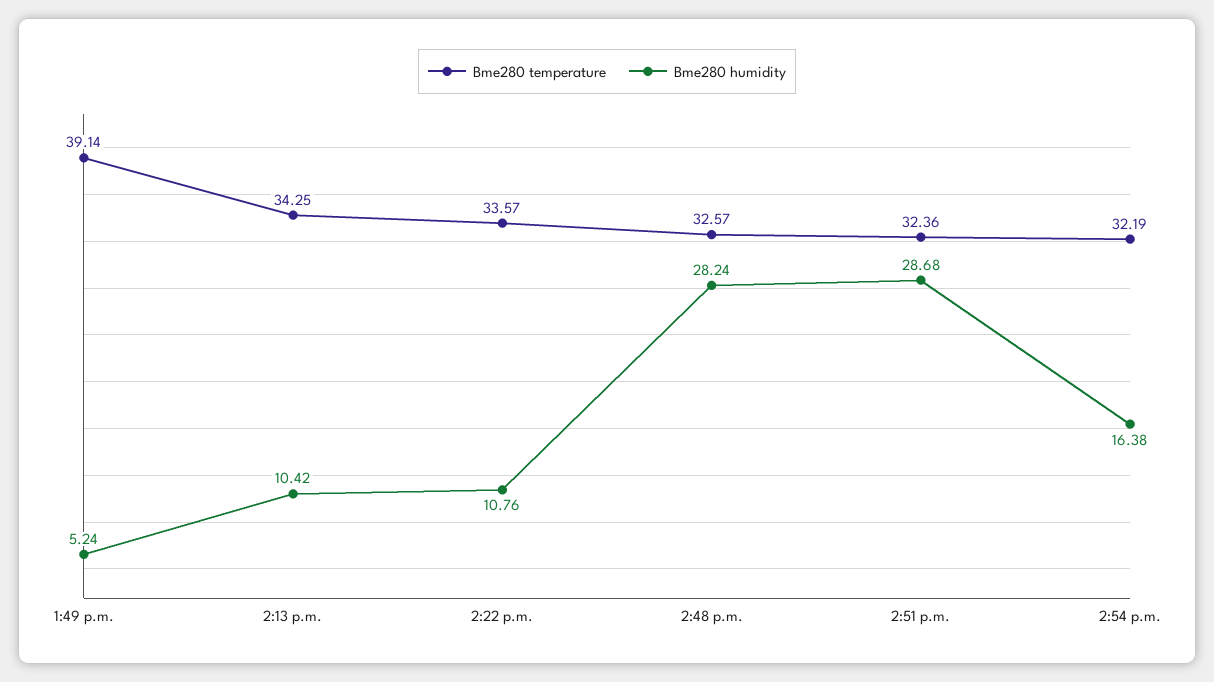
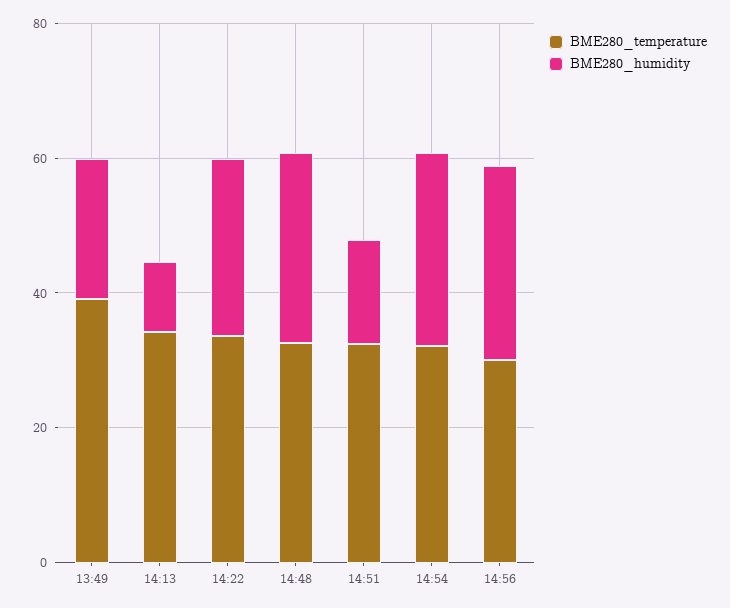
Bme280 humidity, 1:49 p.m.: 5.24 -> 20
Bme280 humidity, 2:22 p.m.: 10.76 -> 25
Bme280 humidity, 2:51 p.m.: 28.68 -> 15
Bme280 humidity, 2:54 p.m.: 16.38 -> 30
Bme280 temperature, 14:56: none -> 30
Bme280 humidity, 14:56: none -> 30

